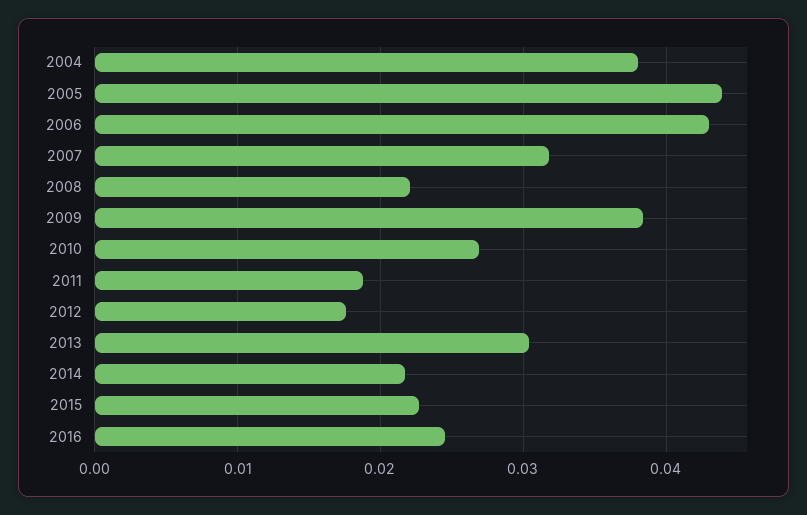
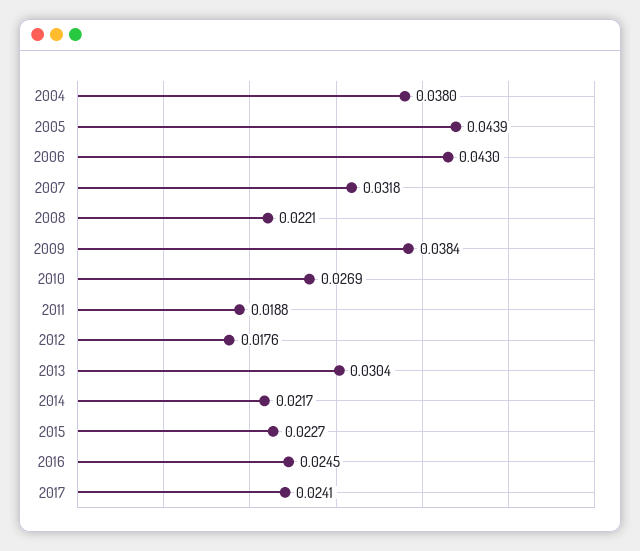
2017: none -> 0.0241

